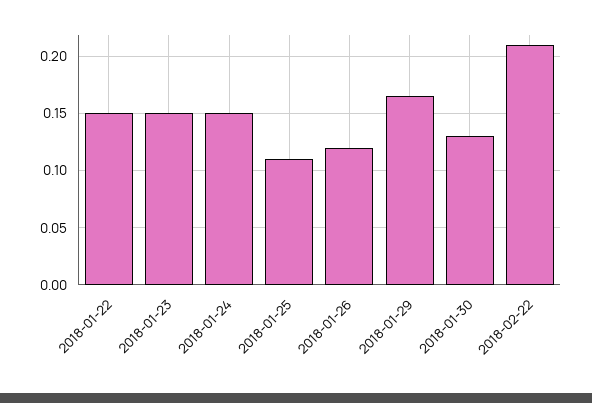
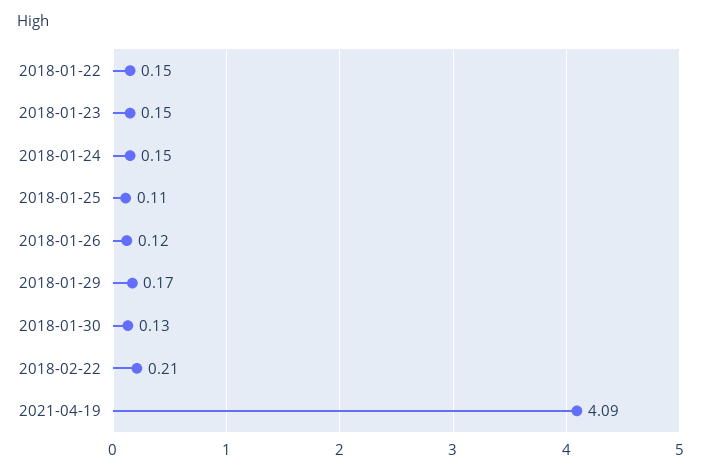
2021-04-19: none -> 4.09

